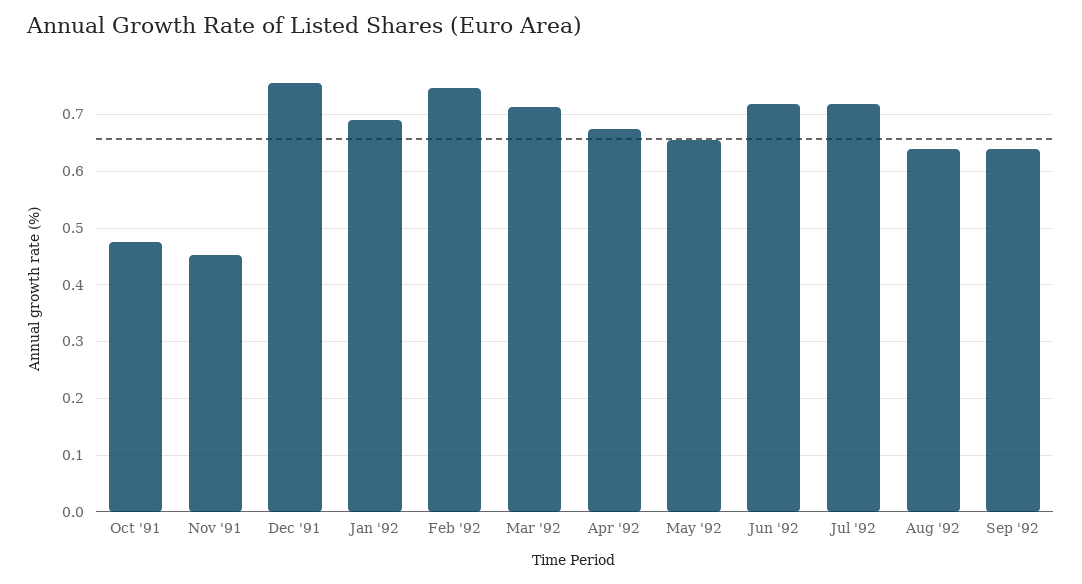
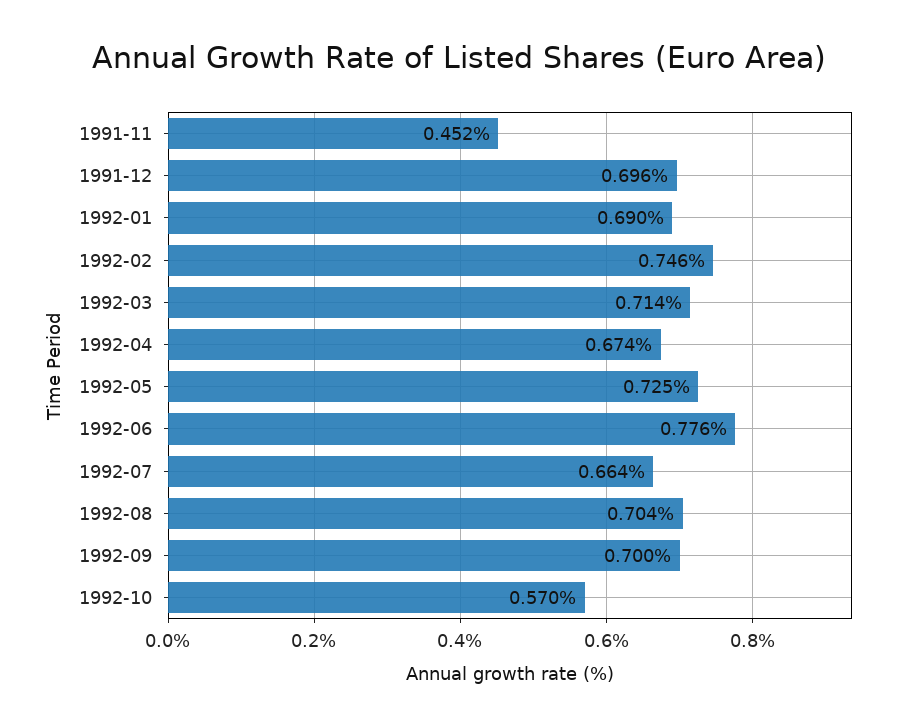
Oct '91: 0.48 -> none
Dec '91: 0.76 -> 0.696
May '92: 0.66 -> 0.725
Jun '92: 0.72 -> 0.776
Jul '92: 0.72 -> 0.664
Aug '92: 0.64 -> 0.704
Sep '92: 0.64 -> 0.7
1992-10: none -> 0.57

